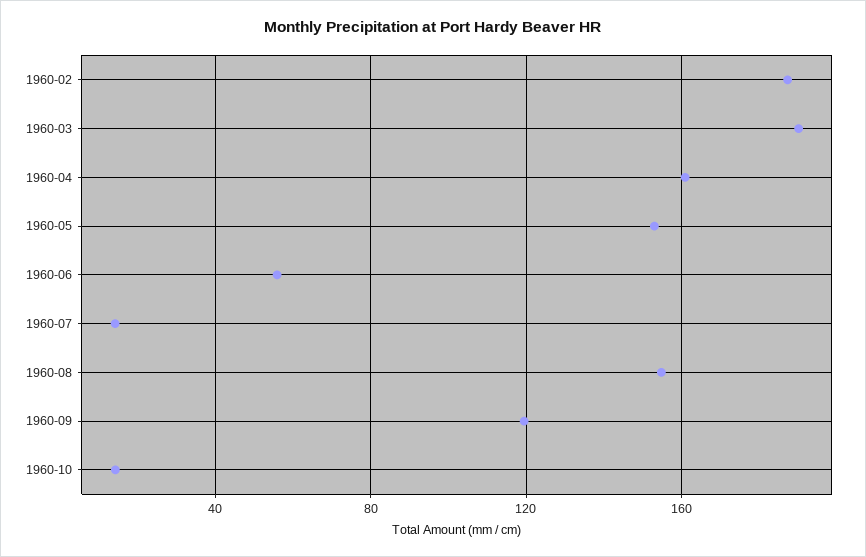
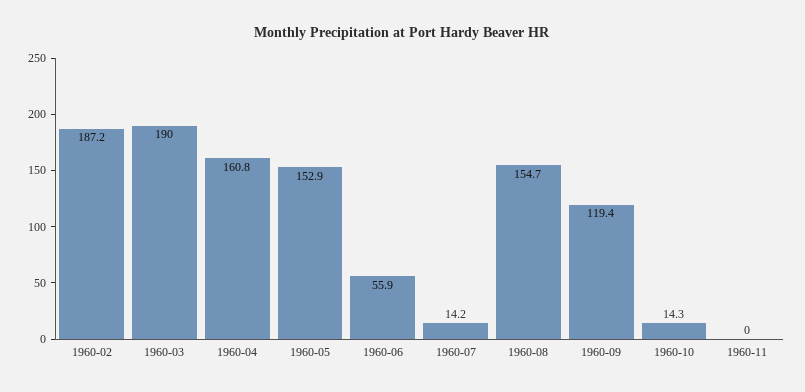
1960-11: none -> 0

